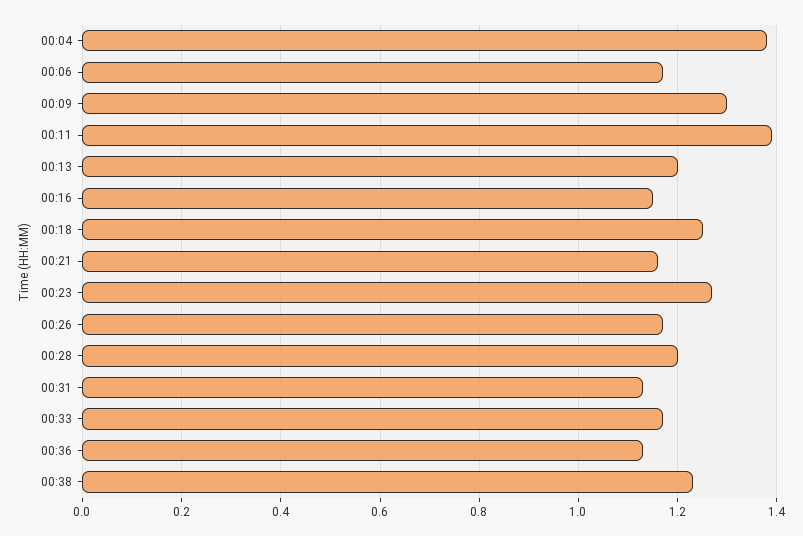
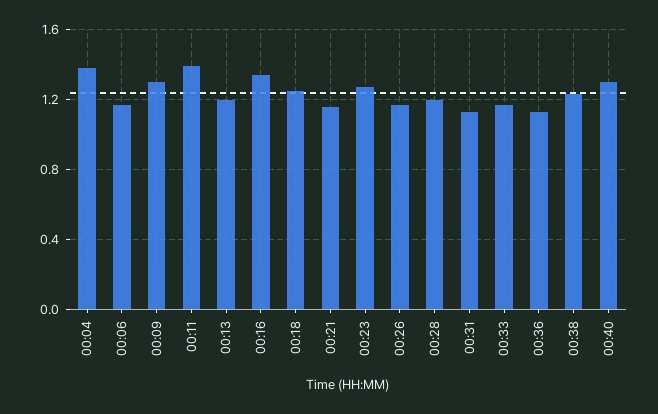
00:16: 1.15 -> 1.35
00:40: none -> 1.3

